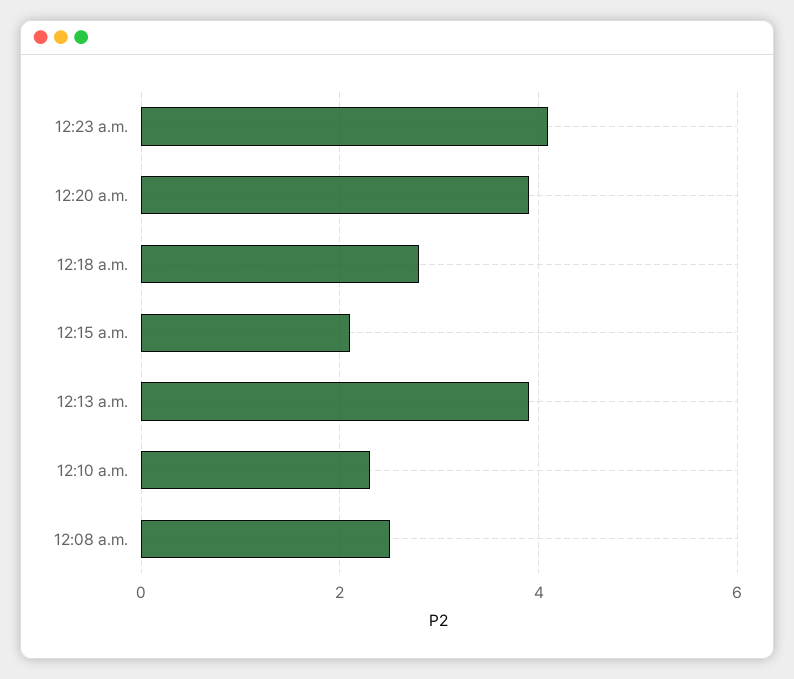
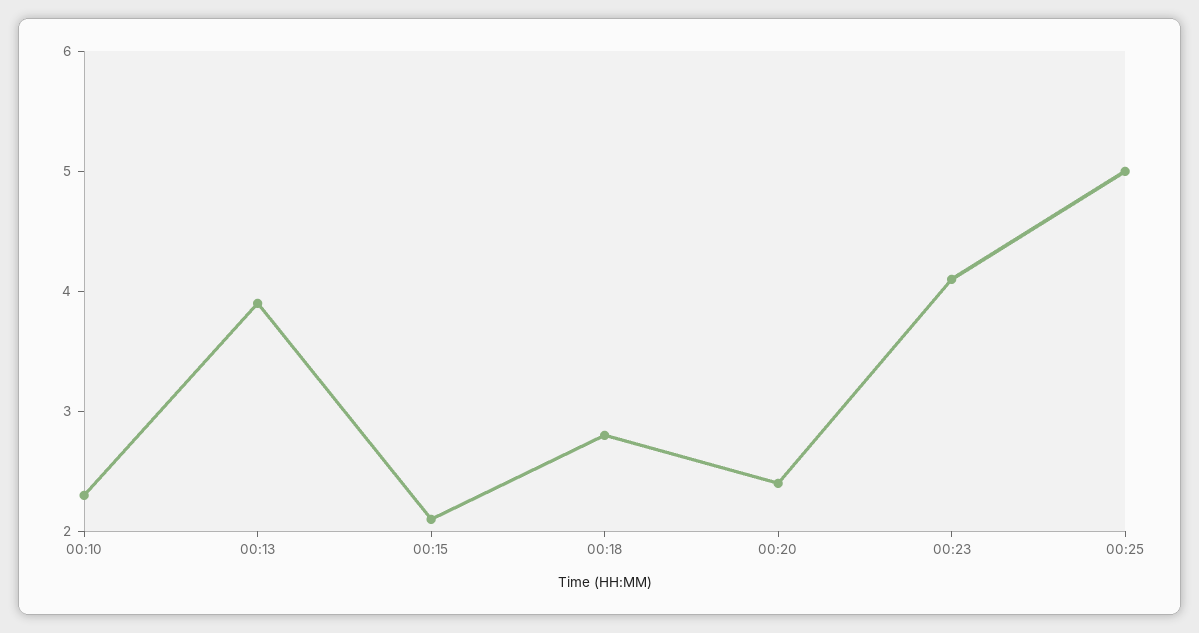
12:20 a.m.: 4 -> 2.4
12:08 a.m.: 2.5 -> none
00:25: none -> 5

